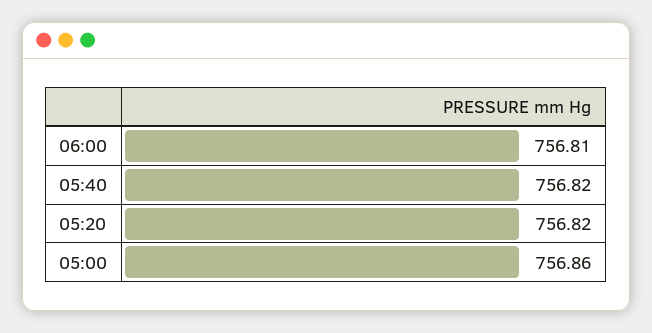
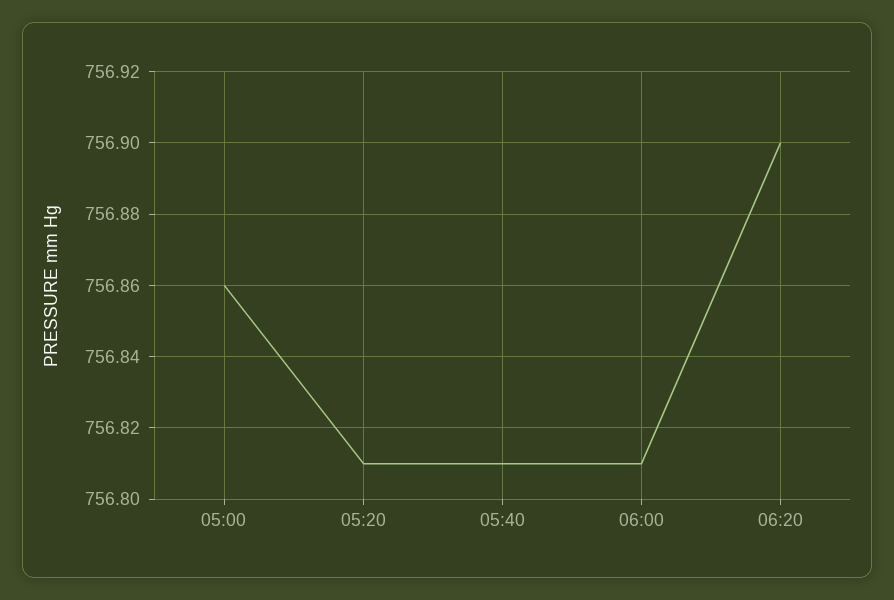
05:40: 756.82 -> 756.81
05:20: 756.82 -> 756.81
06:20: none -> 756.9

